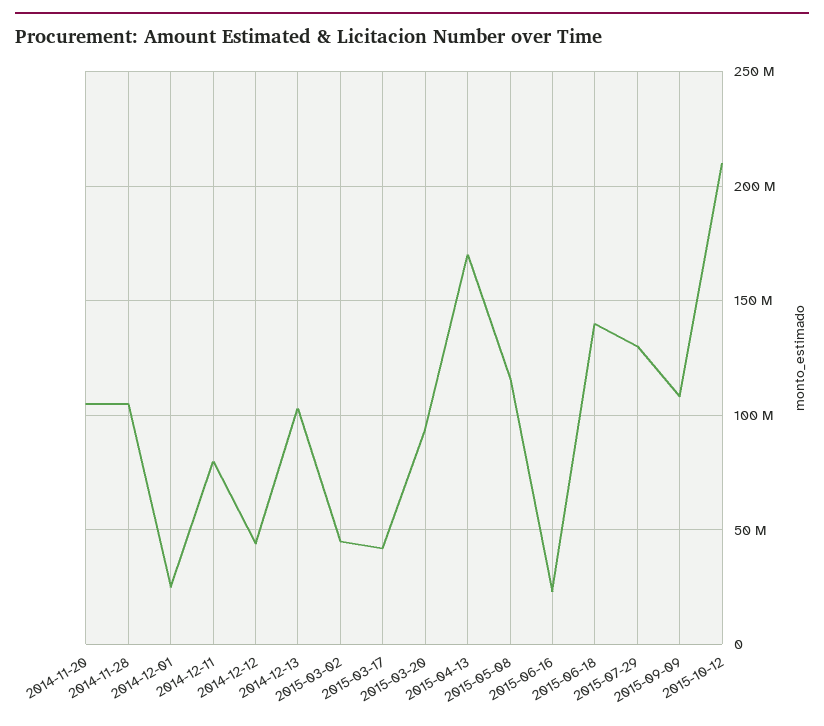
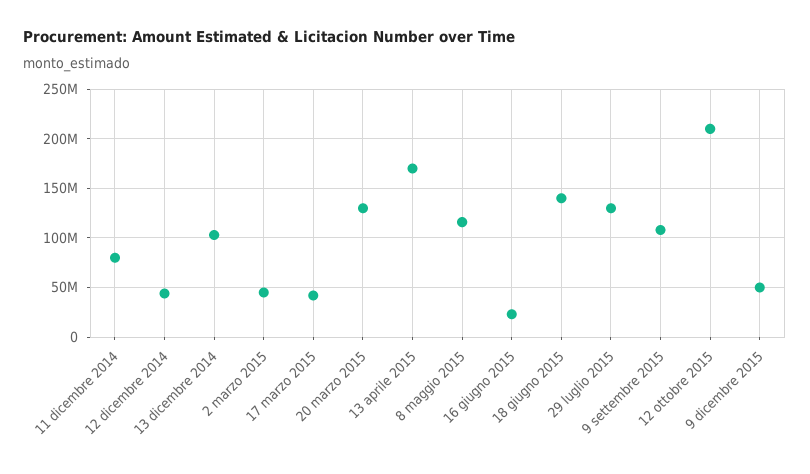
2014-11-20: 105000000 -> none
2014-11-28: 105000000 -> none
2014-12-01: 25000000 -> none
2015-03-20: 95000000 -> 130000000
9 dicembre 2015: none -> 50000000

